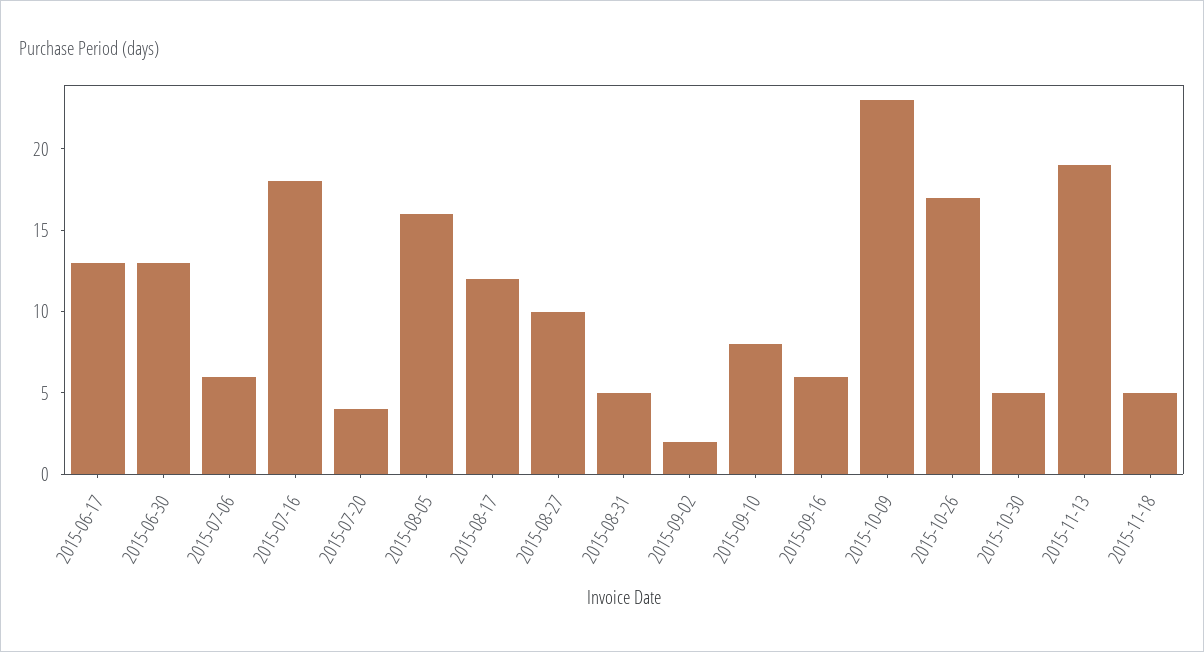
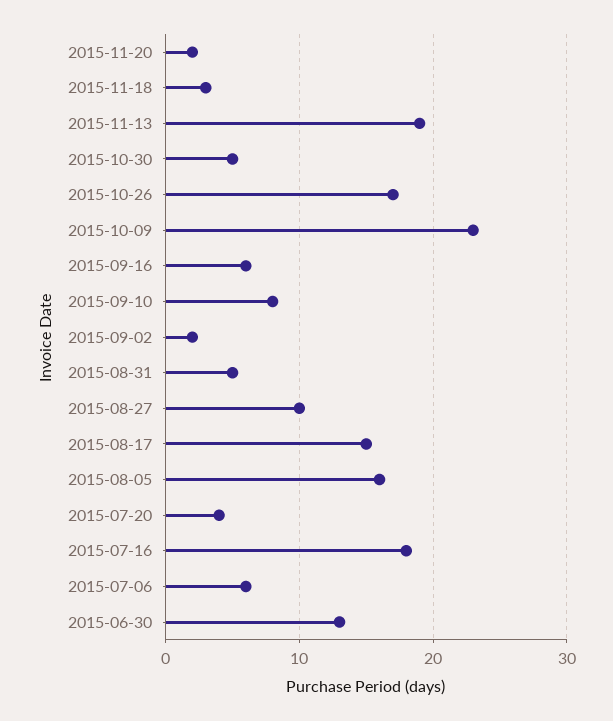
2015-06-17: 13 -> none
2015-08-17: 12 -> 15
2015-11-18: 5 -> 3
2015-11-20: none -> 2

